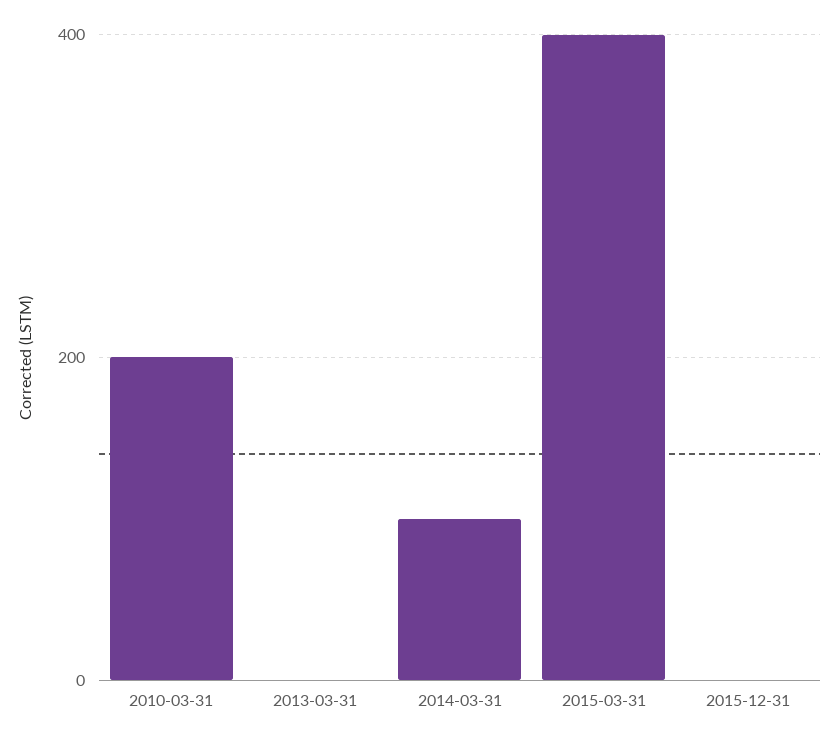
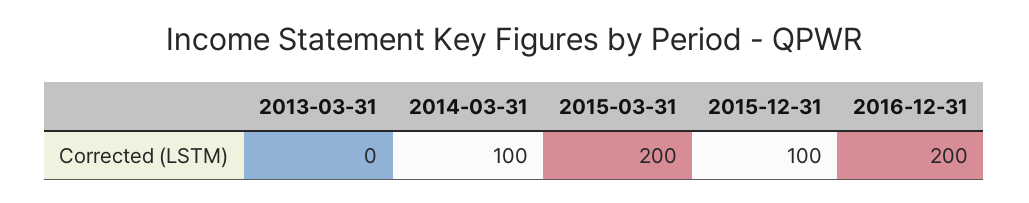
2010-03-31: 200 -> none
2015-03-31: 400 -> 200
2015-12-31: 0 -> 100
2016-12-31: none -> 200

